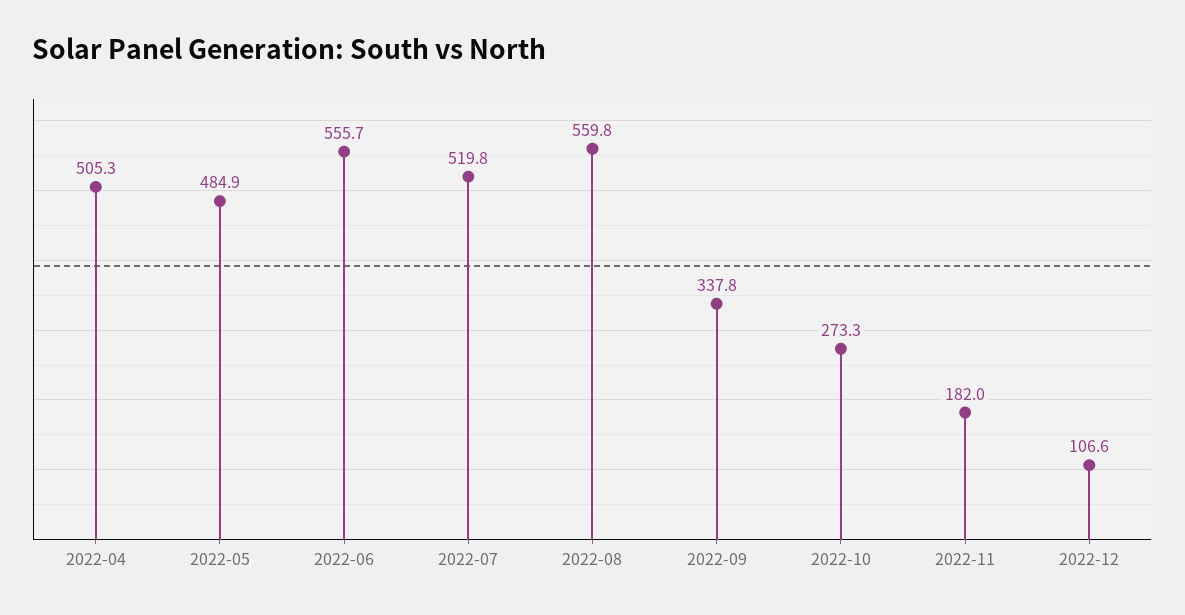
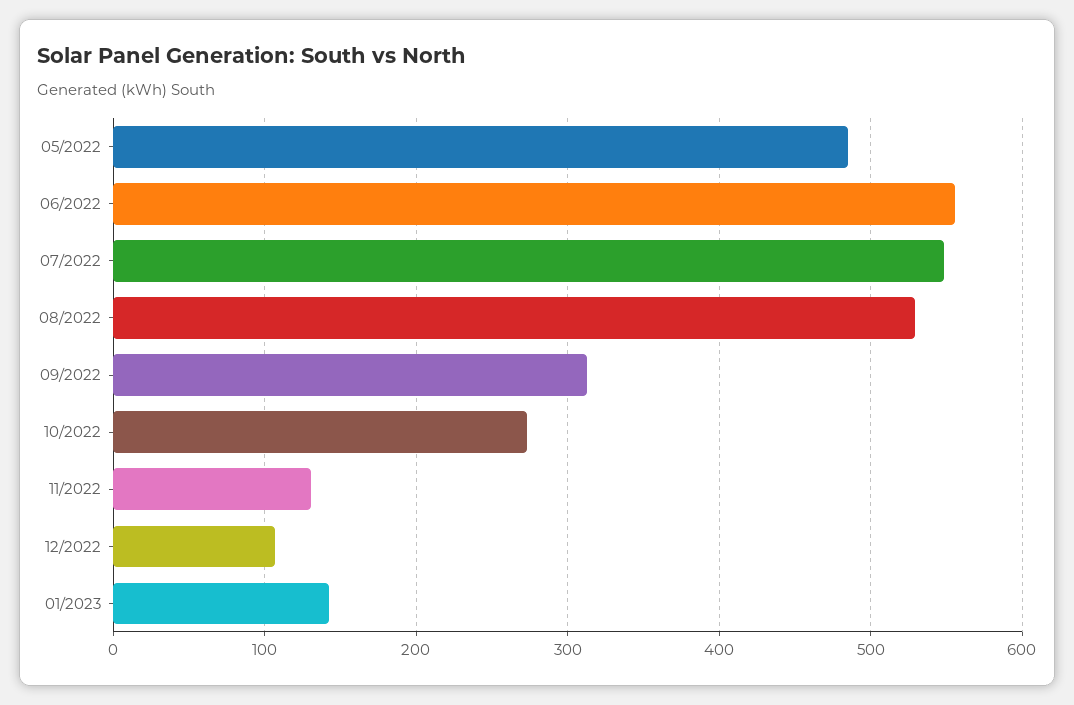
2022-04: 505.3 -> none
2022-07: 519.8 -> 550
2022-08: 559.8 -> 530
2022-09: 337.8 -> 310
2022-11: 182 -> 130
01/2023: none -> 140

